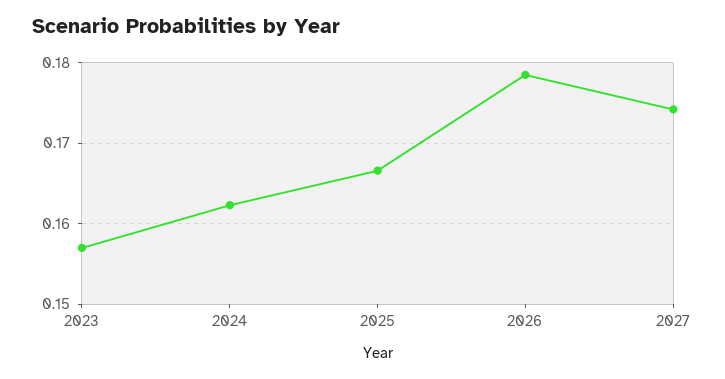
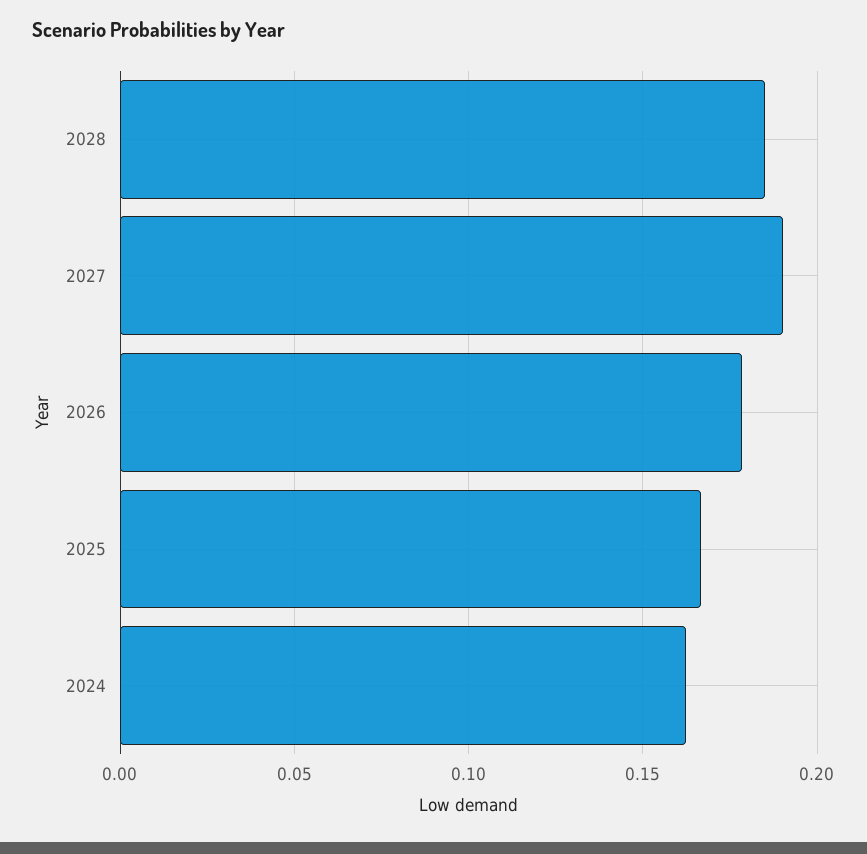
2023: 0.157 -> none
2027: 0.174 -> 0.19
2028: none -> 0.185

